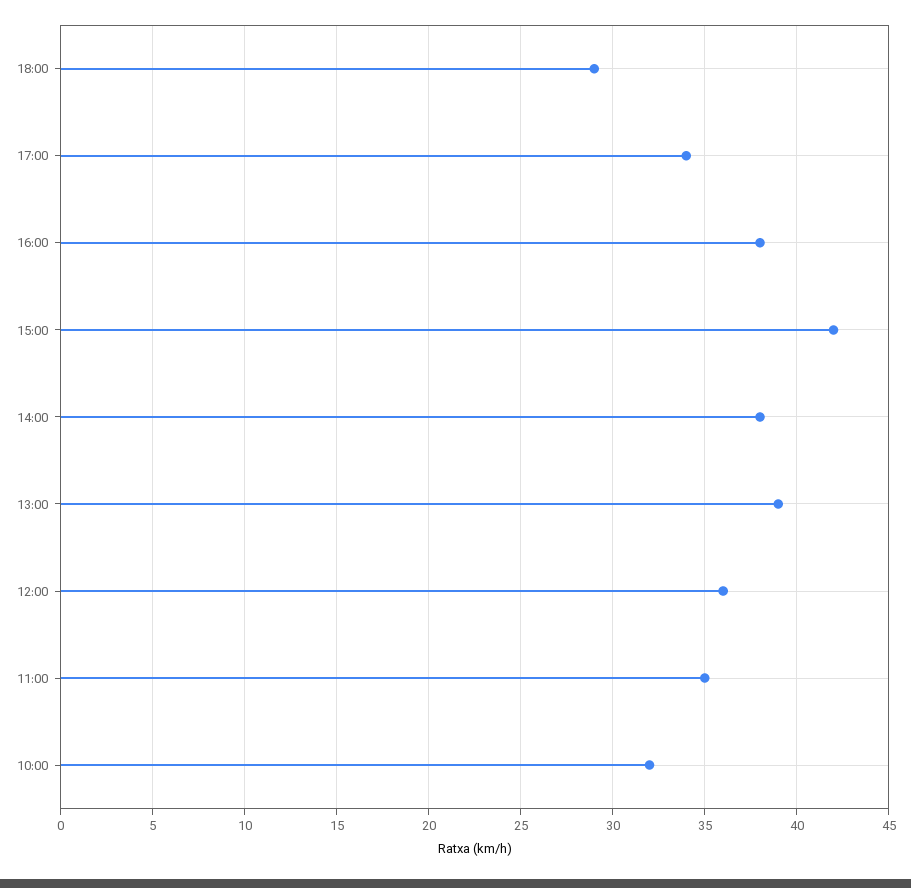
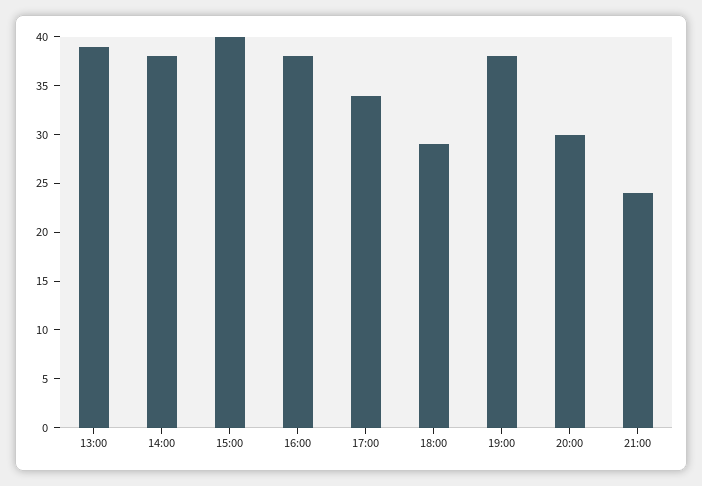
15:00: 42 -> 40
12:00: 36 -> none
11:00: 35 -> none
10:00: 32 -> none
19:00: none -> 38
20:00: none -> 30
21:00: none -> 24

